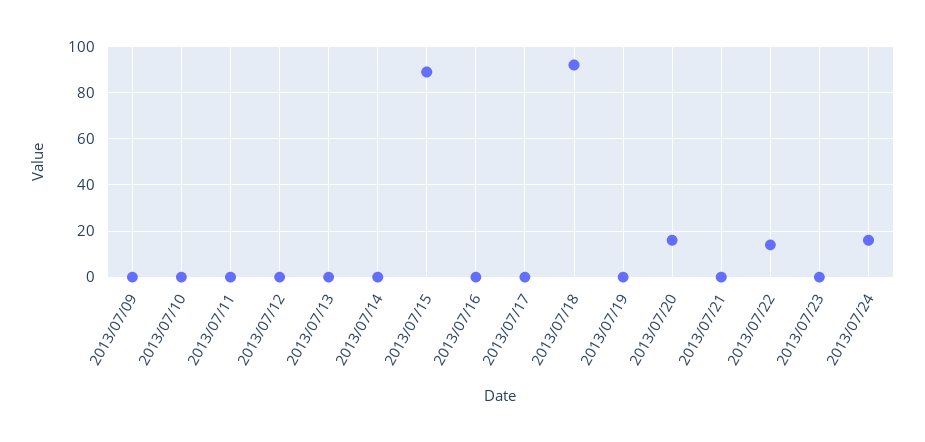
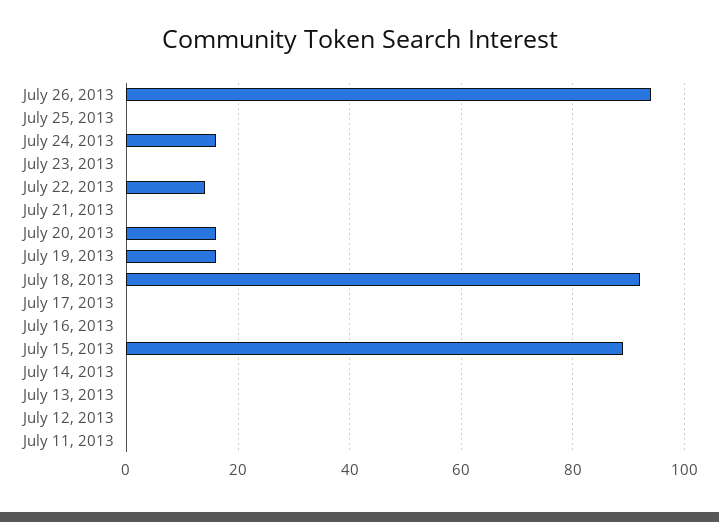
2013/07/09: 0 -> none
2013/07/10: 0 -> none
2013/07/19: 0 -> 15
July 26, 2013: none -> 95
July 25, 2013: none -> 0

